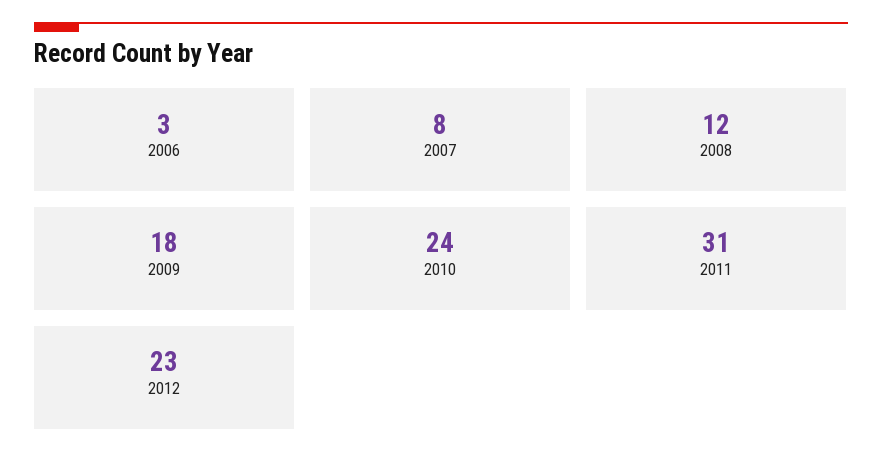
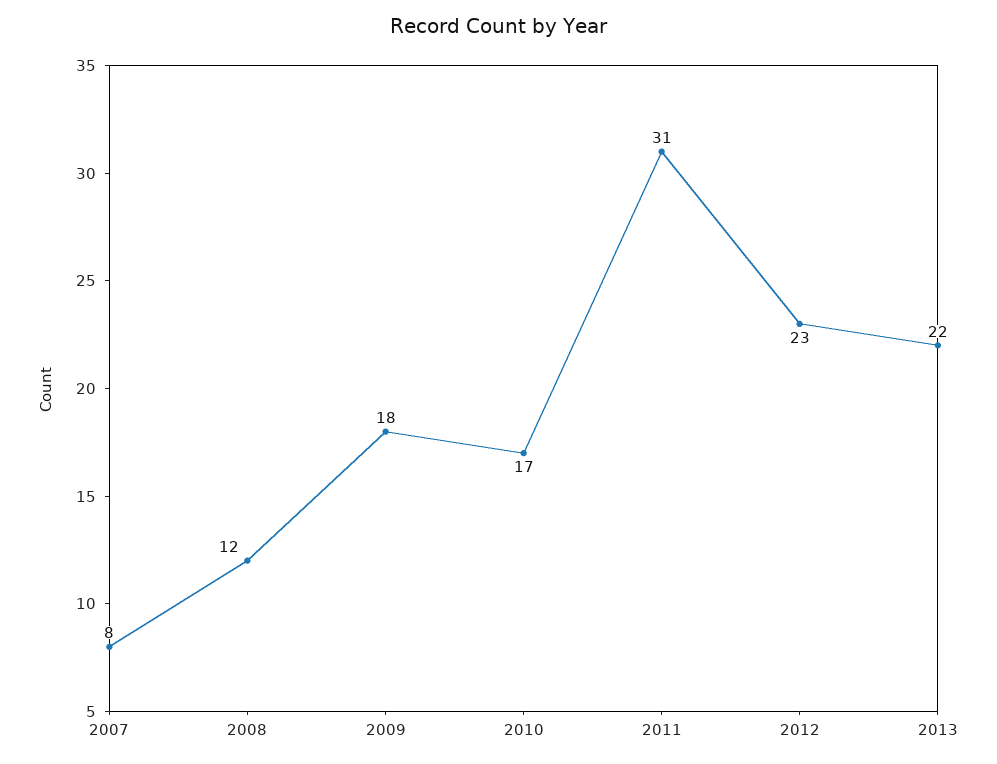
2006: 3 -> none
2010: 24 -> 17
2013: none -> 22

